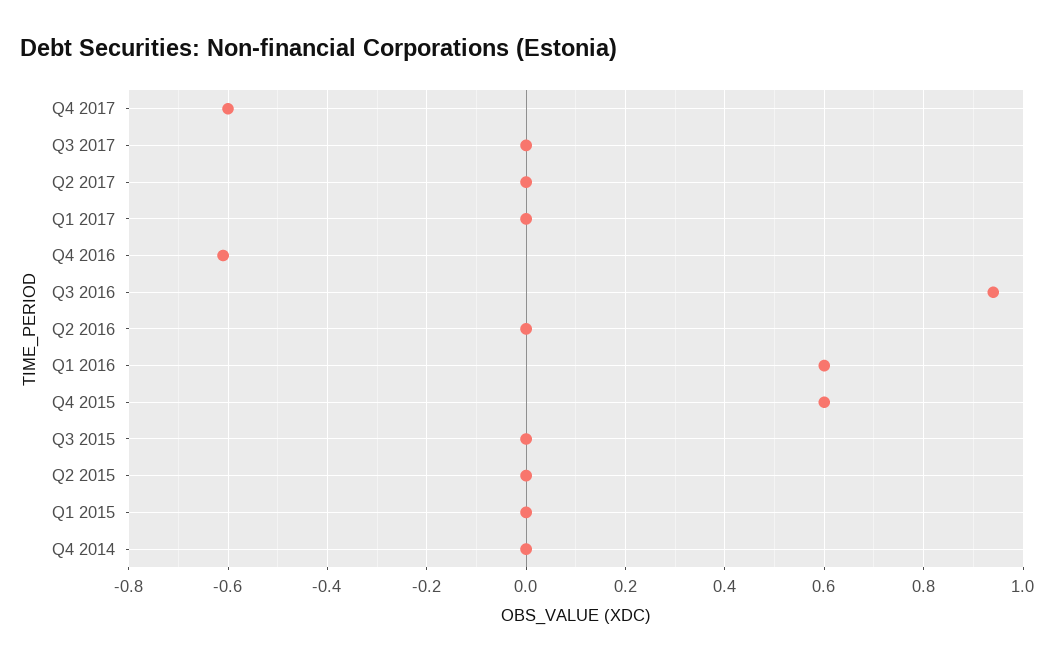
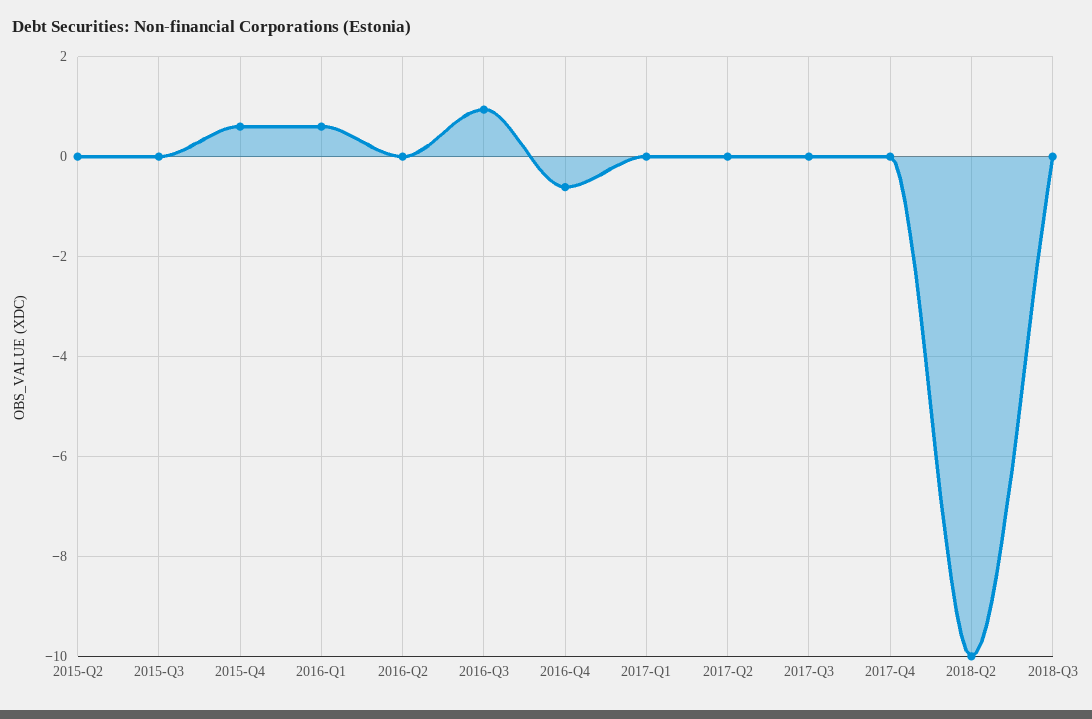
Q4 2017: -0.6 -> 0
Q1 2015: 0 -> none
Q4 2014: 0 -> none
2018-Q2: none -> -10
2018-Q3: none -> 0

